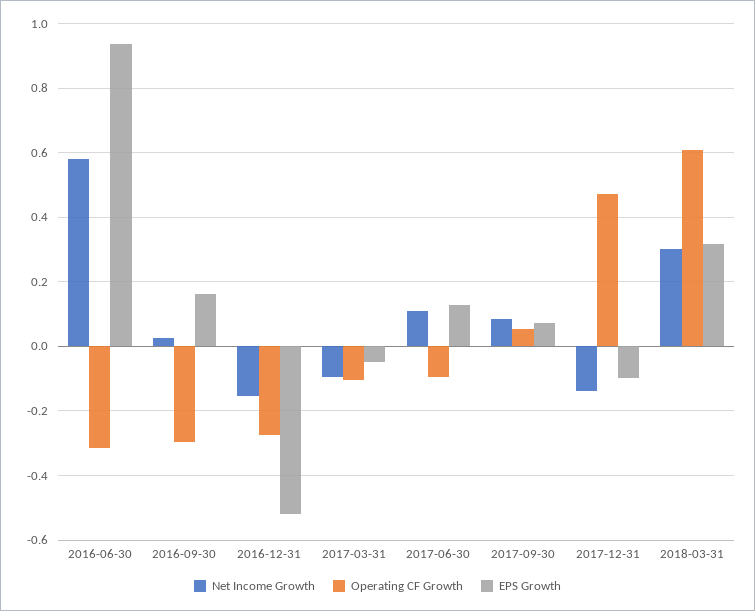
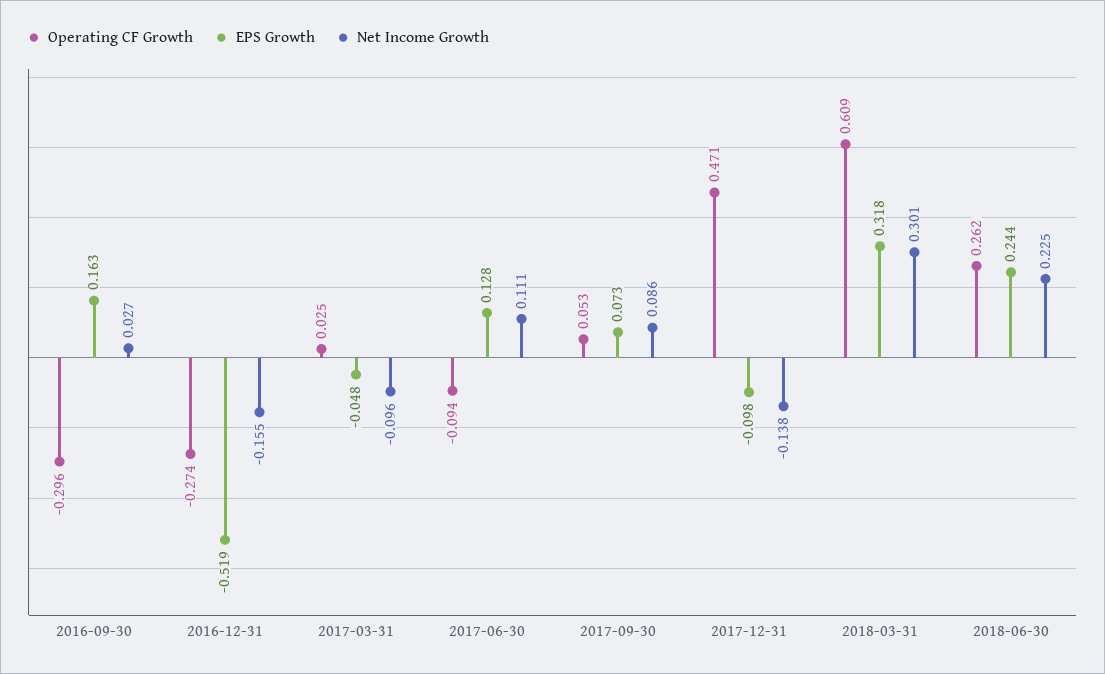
Net Income Growth, 2016-06-30: 0.58 -> none
Operating CF Growth, 2016-06-30: -0.32 -> none
EPS Growth, 2016-06-30: 0.94 -> none
Operating CF Growth, 2017-03-31: -0.1 -> 0.025
Operating CF Growth, 2018-06-30: none -> 0.262
EPS Growth, 2018-06-30: none -> 0.244
Net Income Growth, 2018-06-30: none -> 0.225

